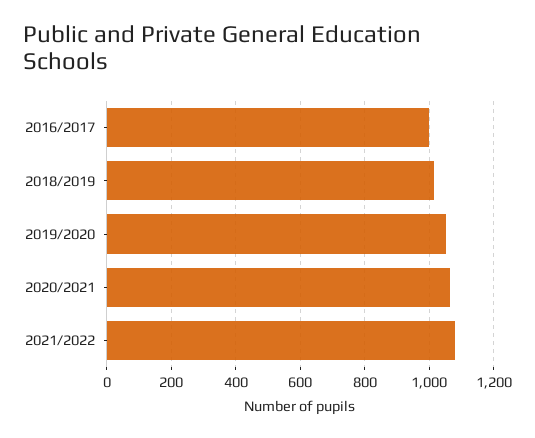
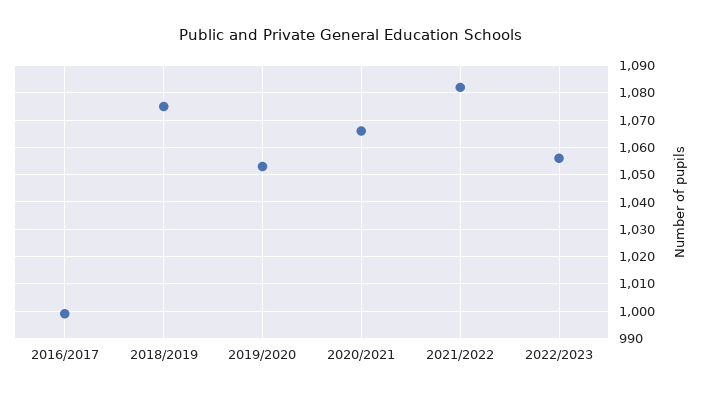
2018/2019: 1020 -> 1075
2022/2023: none -> 1055

